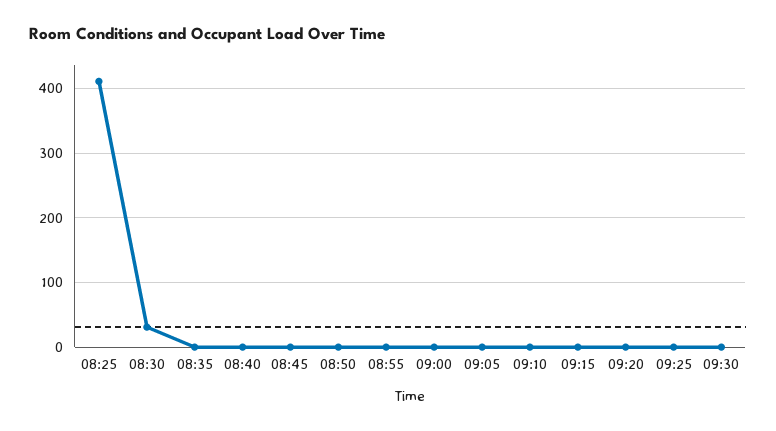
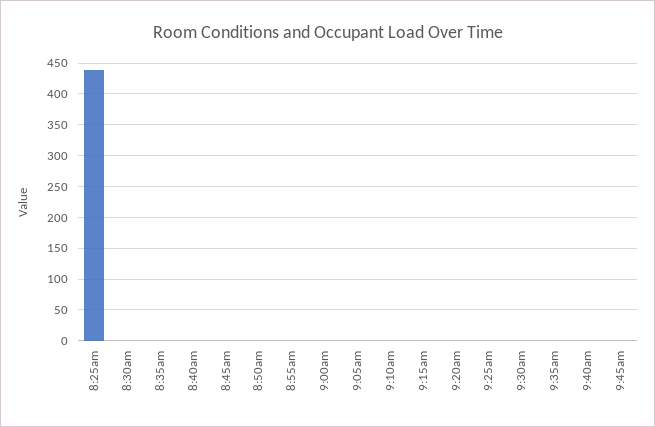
08:25: 410 -> 440
08:30: 30 -> 0
9:35am: none -> 0
9:40am: none -> 0
9:45am: none -> 0

